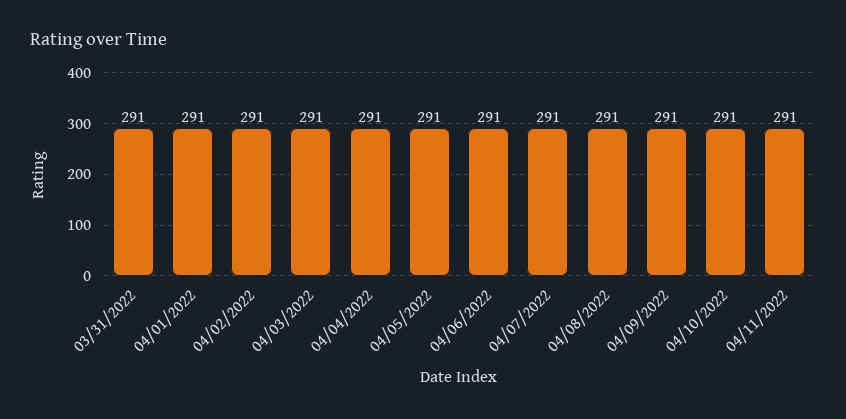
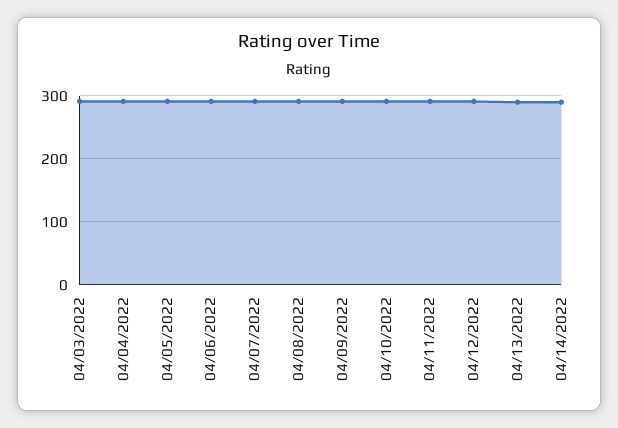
03/31/2022: 291 -> none
04/01/2022: 291 -> none
04/02/2022: 291 -> none
04/12/2022: none -> 290
04/13/2022: none -> 290
04/14/2022: none -> 290

